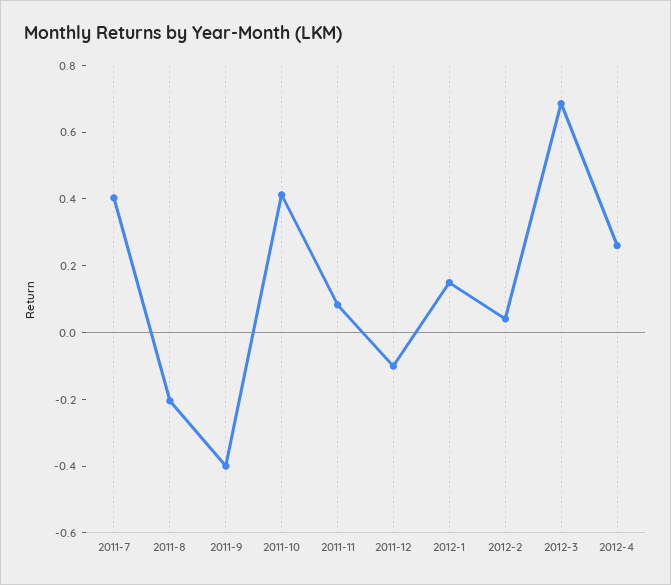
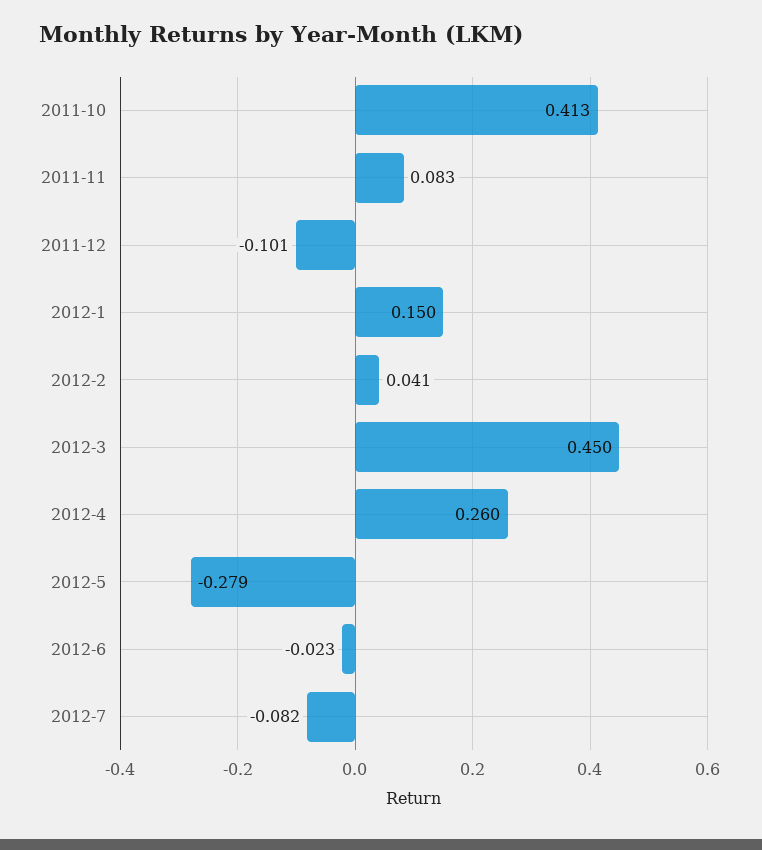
2011-7: 0.4 -> none
2011-8: -0.2 -> none
2011-9: -0.4 -> none
2012-3: 0.7 -> 0.45
2012-5: none -> -0.279
2012-6: none -> -0.023
2012-7: none -> -0.082

